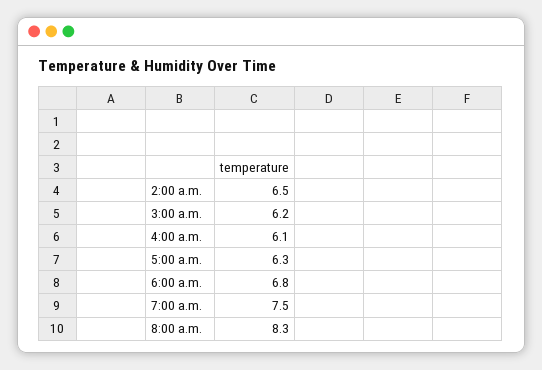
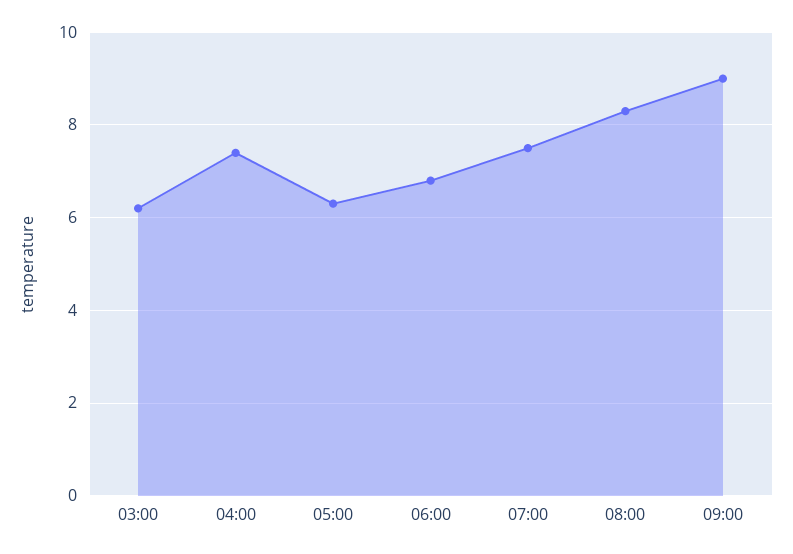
2:00 a.m.: 6.5 -> none
4:00 a.m.: 6.1 -> 7.5
09:00: none -> 9

